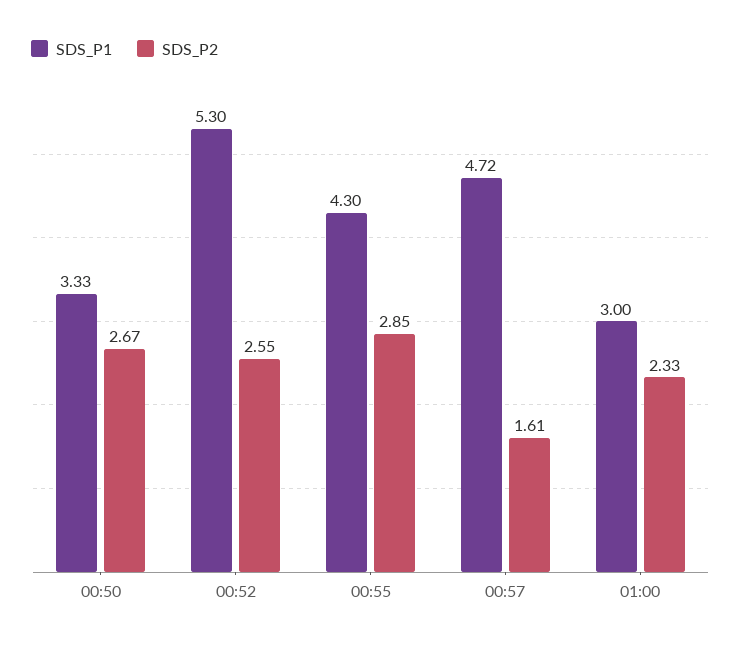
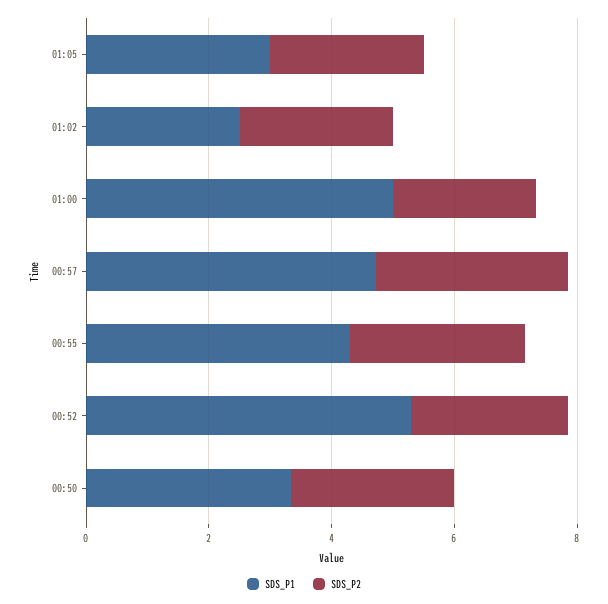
SDS_P2, 00:57: 1.61 -> 3
SDS_P1, 01:00: 3 -> 5
SDS_P1, 01:05: none -> 3
SDS_P2, 01:05: none -> 2.5
SDS_P1, 01:02: none -> 2.5
SDS_P2, 01:02: none -> 2.5

